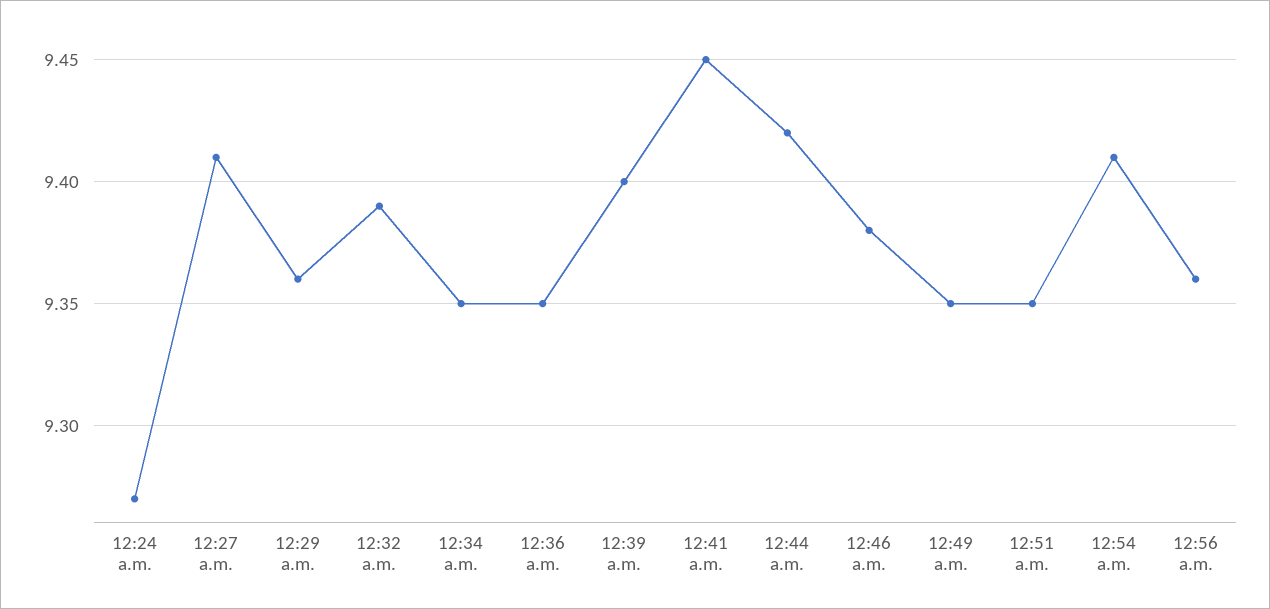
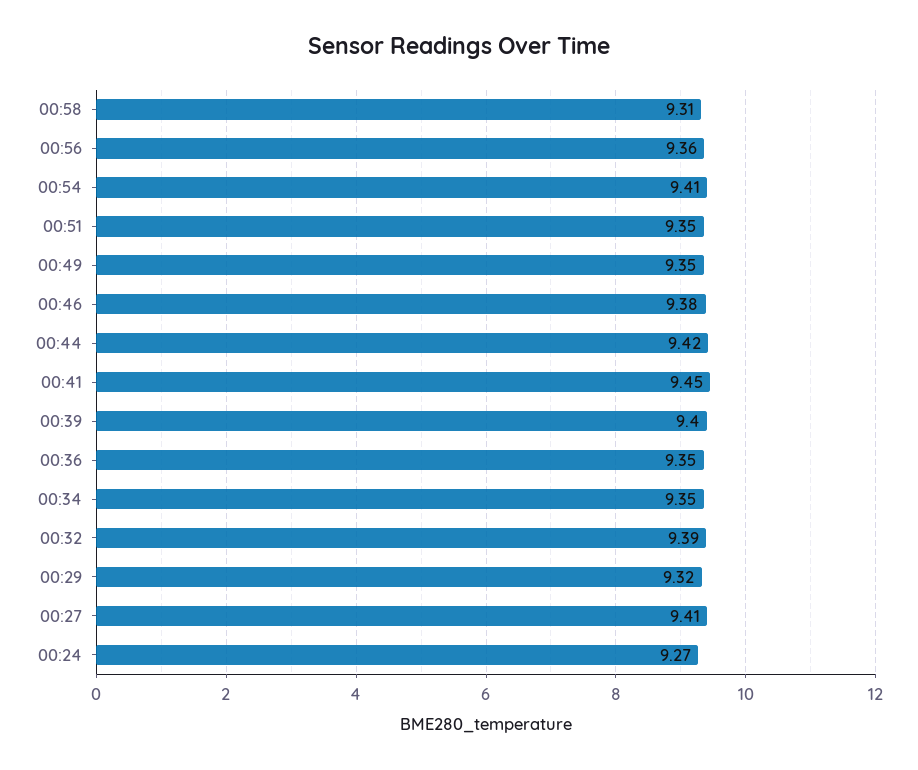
12:29 a.m.: 9.36 -> 9.32
00:58: none -> 9.31

